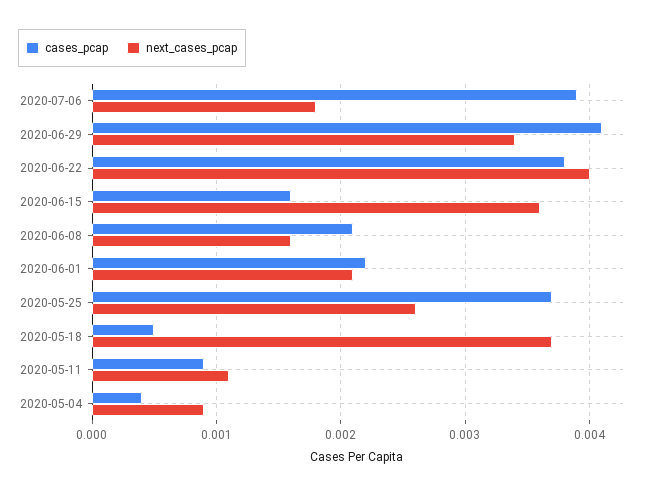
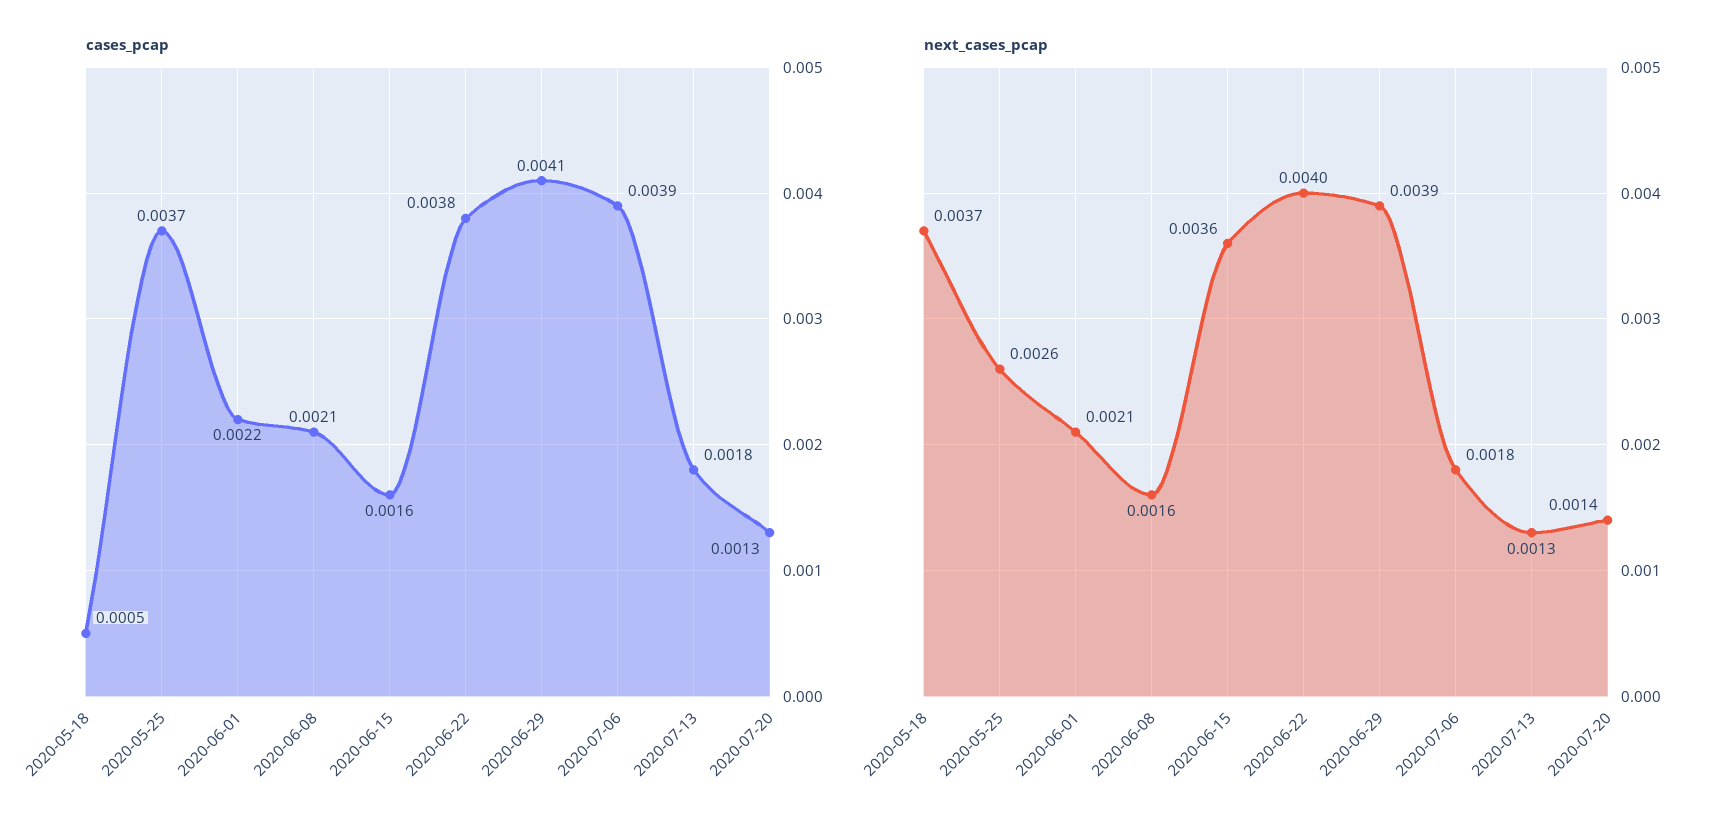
next_cases_pcap, 2020-06-29: 0.0034 -> 0.0039
cases_pcap, 2020-05-11: 0.0009 -> none
next_cases_pcap, 2020-05-11: 0.0011 -> none
cases_pcap, 2020-05-04: 0.0004 -> none
next_cases_pcap, 2020-05-04: 0.0009 -> none
cases_pcap, 2020-07-13: none -> 0.0018
cases_pcap, 2020-07-20: none -> 0.0013
next_cases_pcap, 2020-07-13: none -> 0.0013
next_cases_pcap, 2020-07-20: none -> 0.0014

